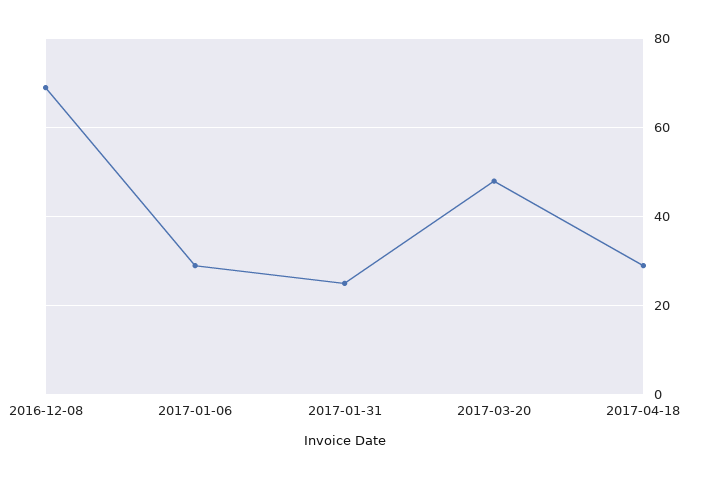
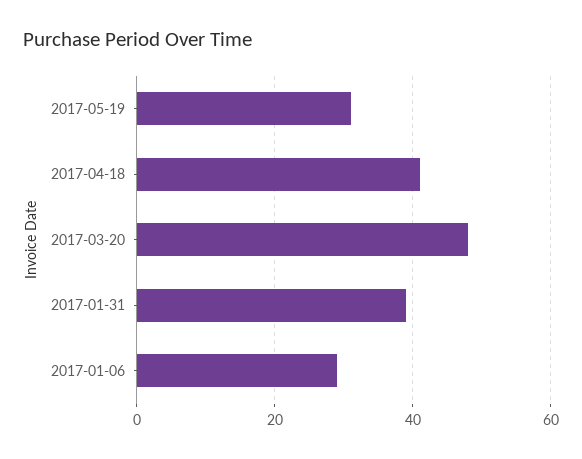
2016-12-08: 70 -> none
2017-01-31: 25 -> 40
2017-04-18: 30 -> 40
2017-05-19: none -> 30

